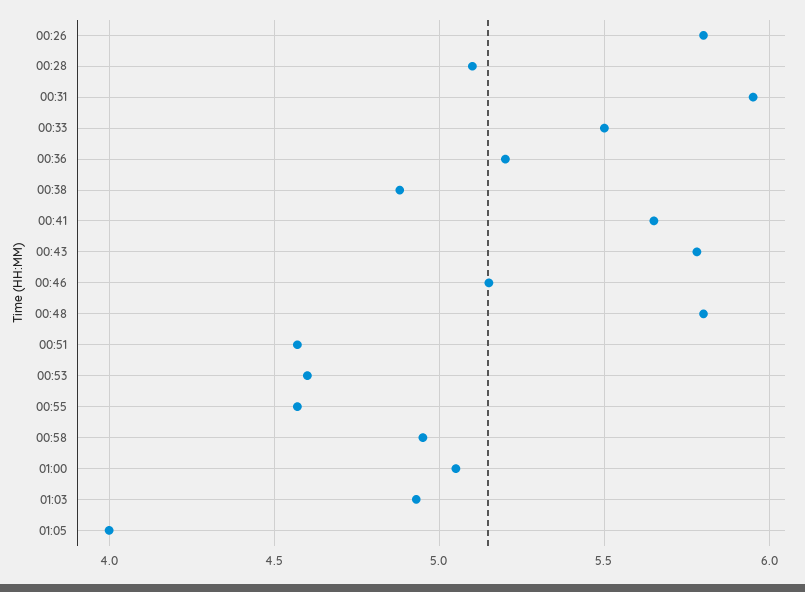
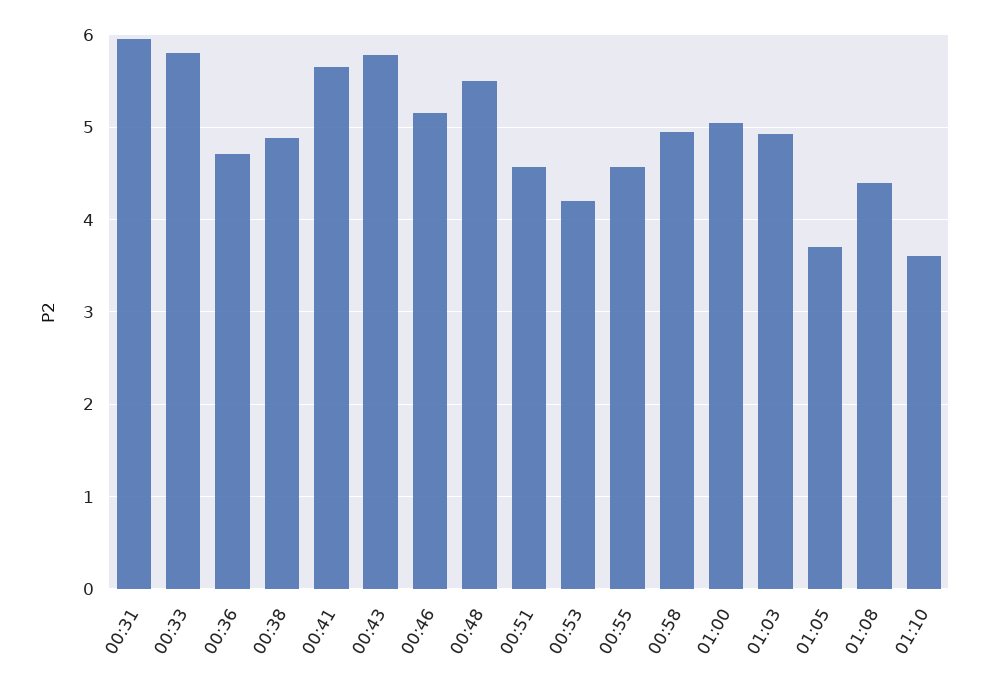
00:26: 5.8 -> none
00:28: 5.1 -> none
00:33: 5.5 -> 5.8
00:36: 5.2 -> 4.7
00:48: 5.8 -> 5.5
00:53: 4.6 -> 4.2
01:05: 4 -> 3.7
01:08: none -> 4.4
01:10: none -> 3.6

